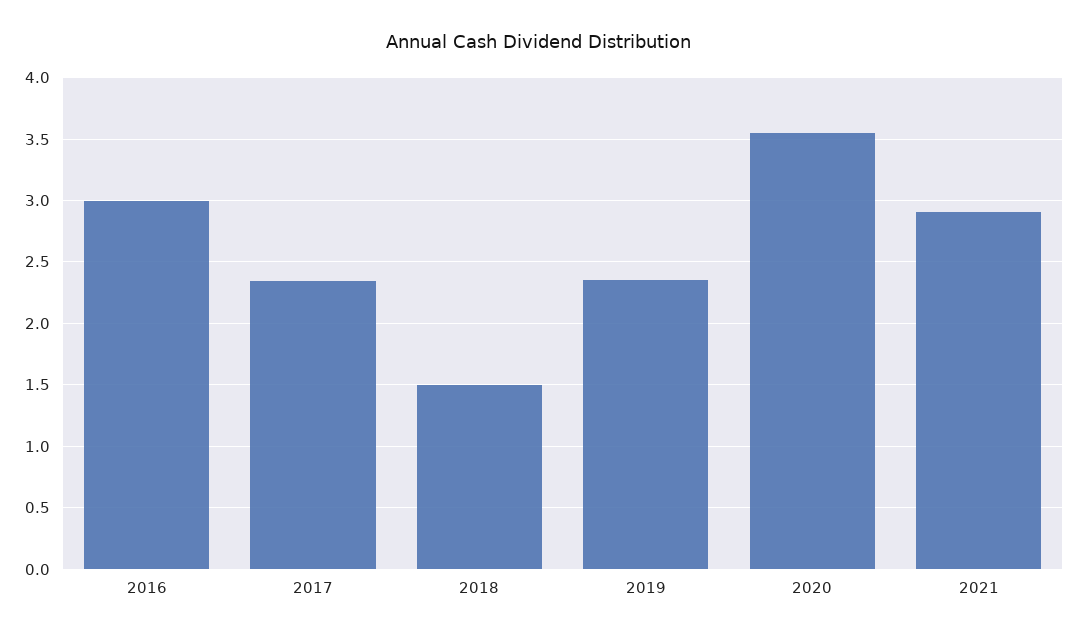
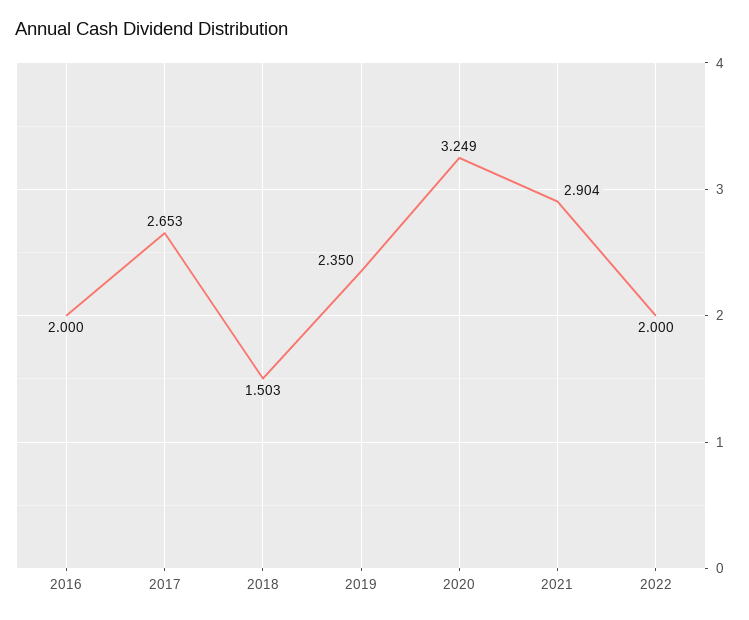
2016: 3 -> 2
2017: 2.35 -> 2.653
2020: 3.55 -> 3.249
2022: none -> 2

